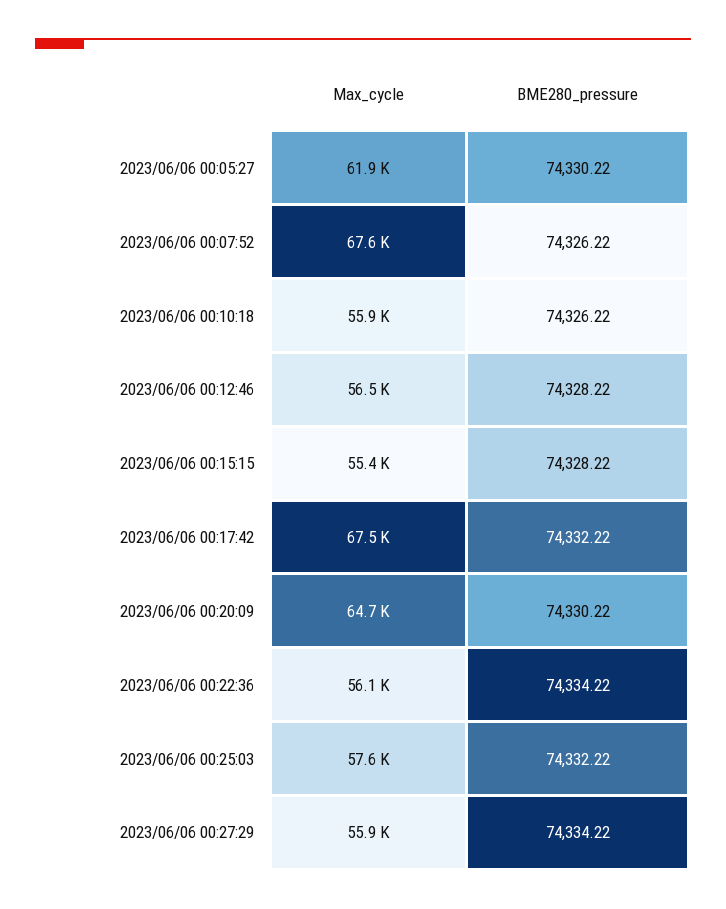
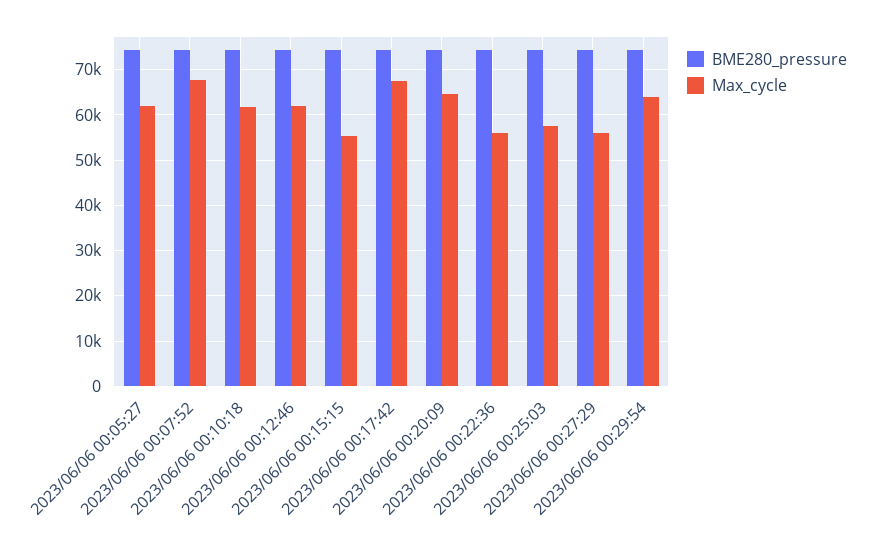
Max_cycle, 2023/06/06 00:10:18: 55900 -> 62000
Max_cycle, 2023/06/06 00:12:46: 56500 -> 62000
BME280_pressure, 2023/06/06 00:29:54: none -> 74000
Max_cycle, 2023/06/06 00:29:54: none -> 64000

